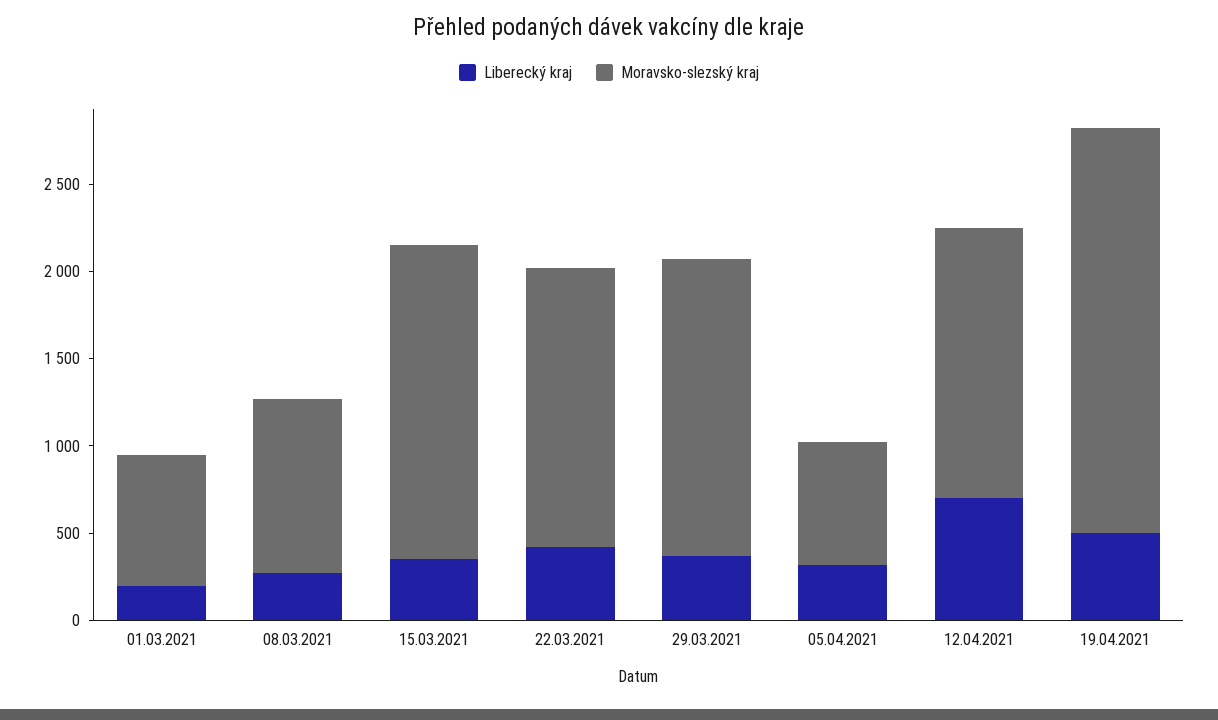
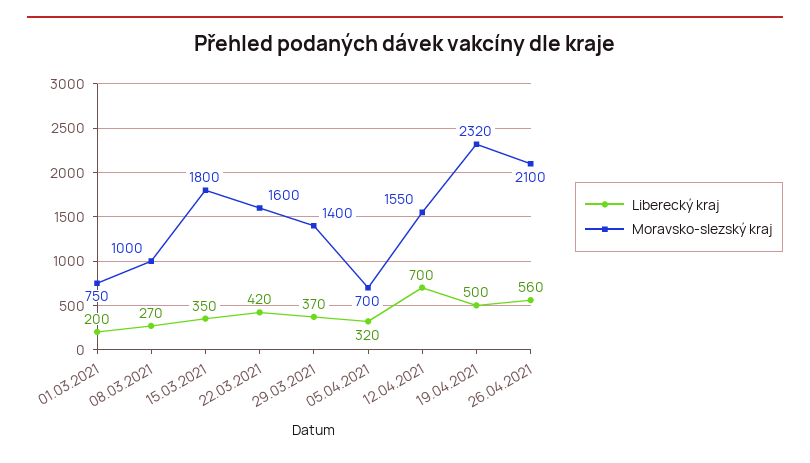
Moravsko-slezský kraj, 29.03.2021: 1700 -> 1400
Liberecký kraj, 26.04.2021: none -> 560
Moravsko-slezský kraj, 26.04.2021: none -> 2100

